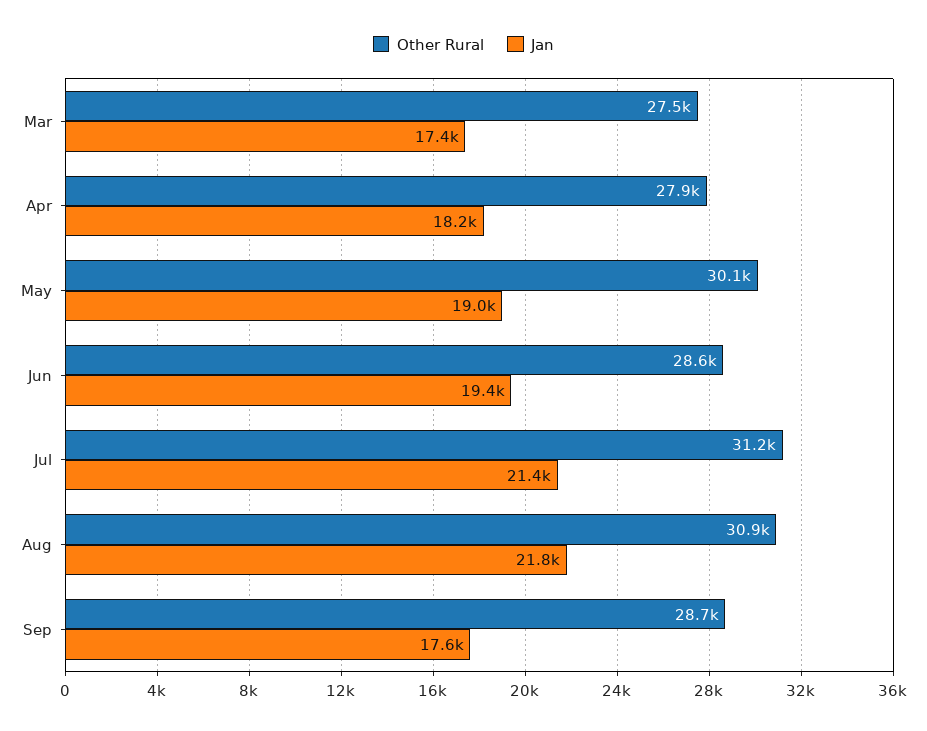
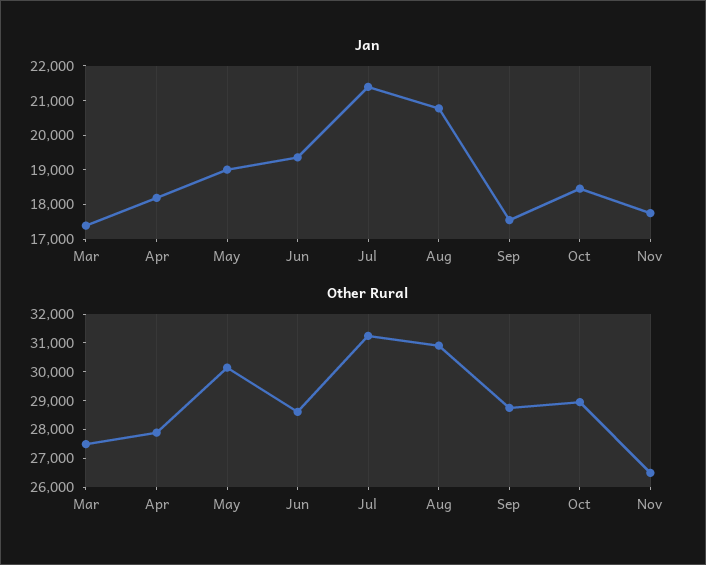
Jan, Aug: 21800 -> 20750
Jan, Oct: none -> 18500
Jan, Nov: none -> 17750
Other Rural, Oct: none -> 29000
Other Rural, Nov: none -> 26500

